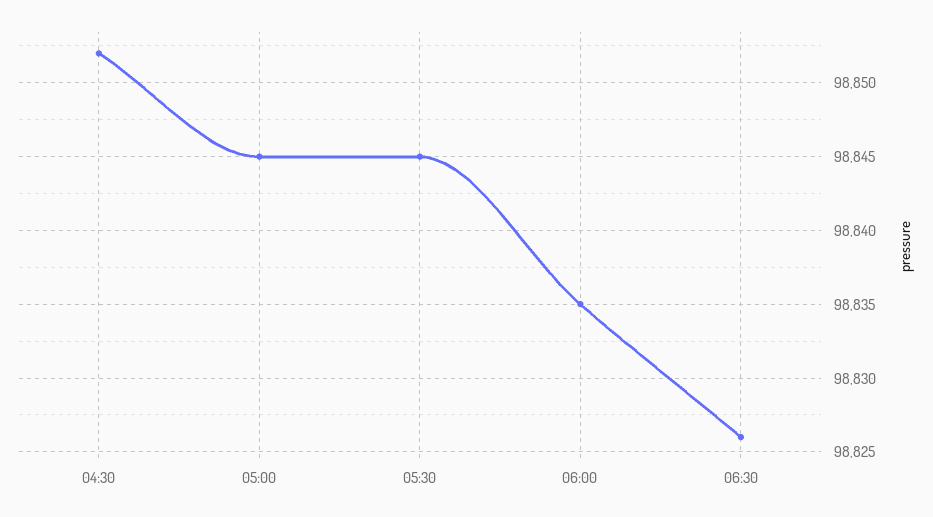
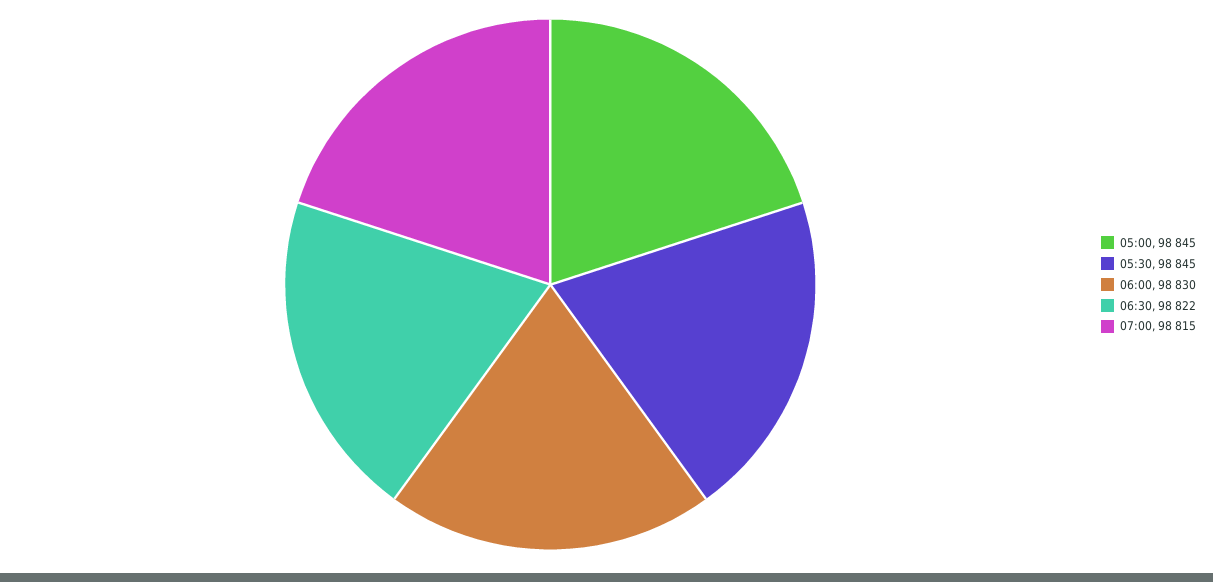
04:30: 98852 -> none
06:00: 98835 -> 98830
06:30: 98826 -> 98822
07:00: none -> 98815

